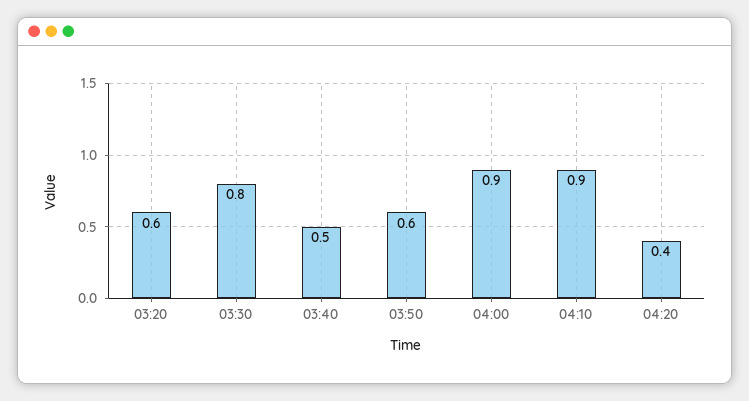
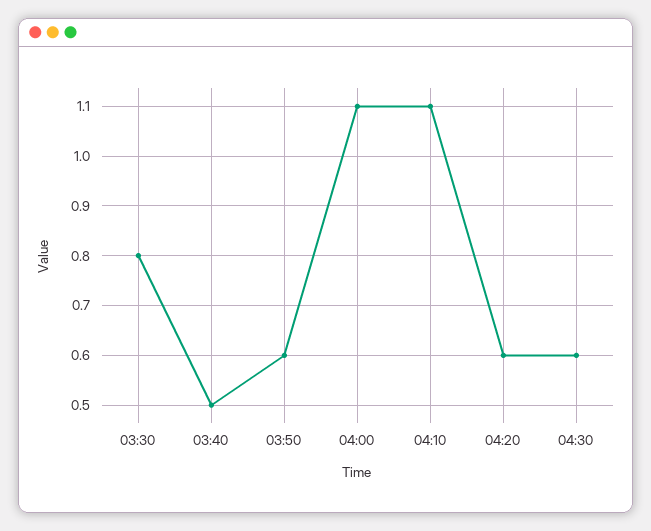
03:20: 0.6 -> none
04:00: 0.9 -> 1.1
04:10: 0.9 -> 1.1
04:20: 0.4 -> 0.6
04:30: none -> 0.6

